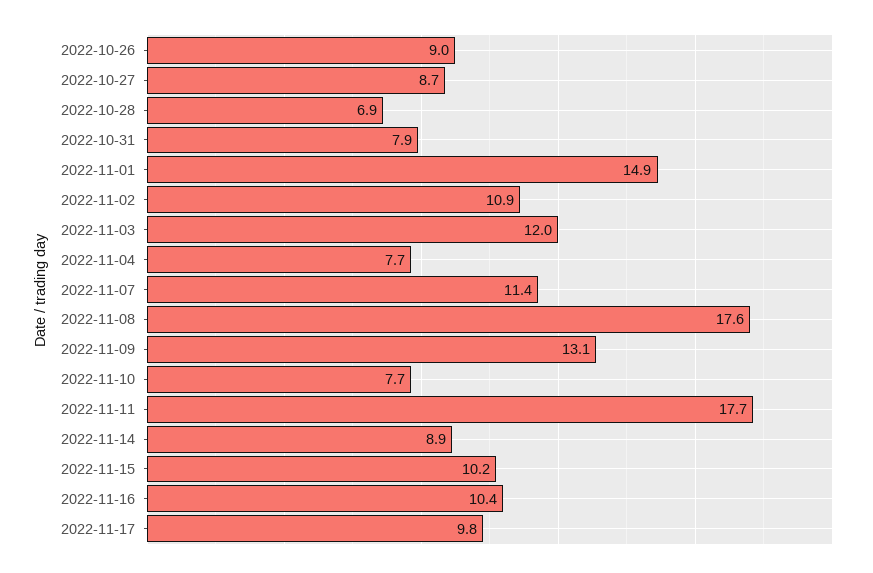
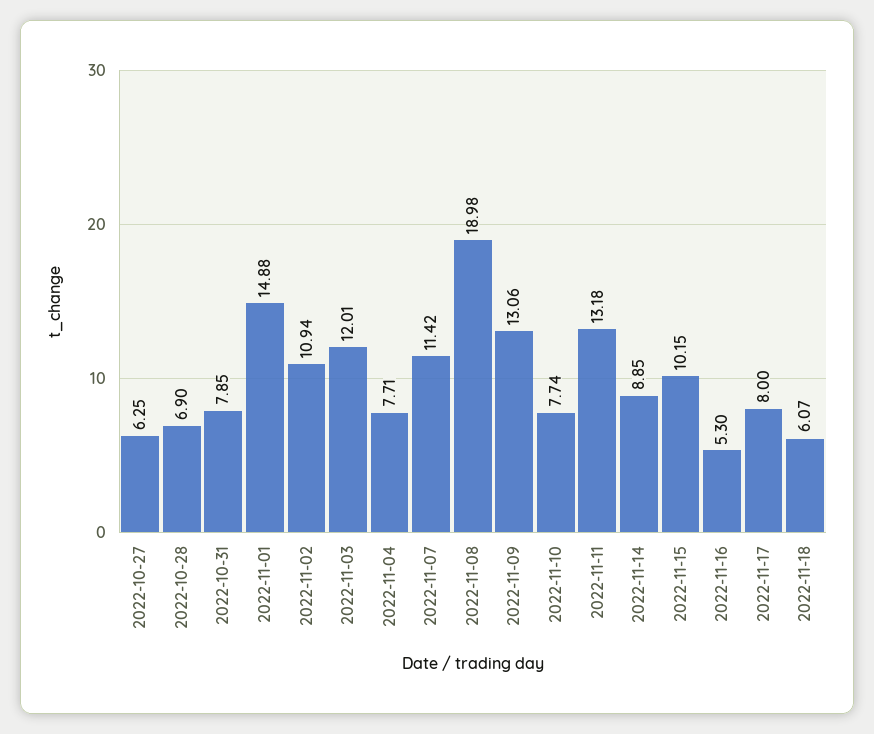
2022-10-26: 9 -> none
2022-10-27: 8.7 -> 6.25
2022-11-08: 17.6 -> 18.98
2022-11-11: 17.7 -> 13.18
2022-11-16: 10.4 -> 5.3
2022-11-17: 9.8 -> 8
2022-11-18: none -> 6.07

